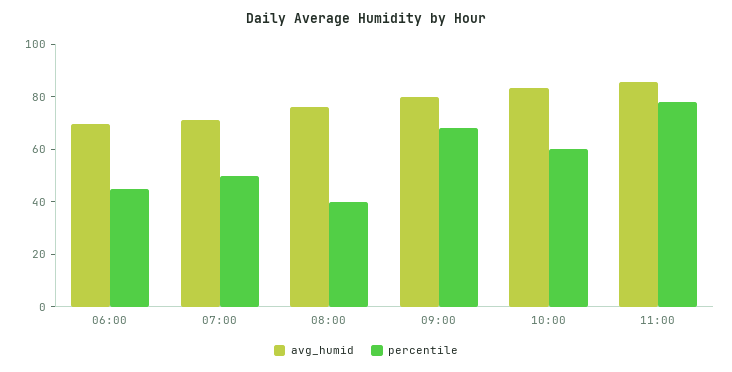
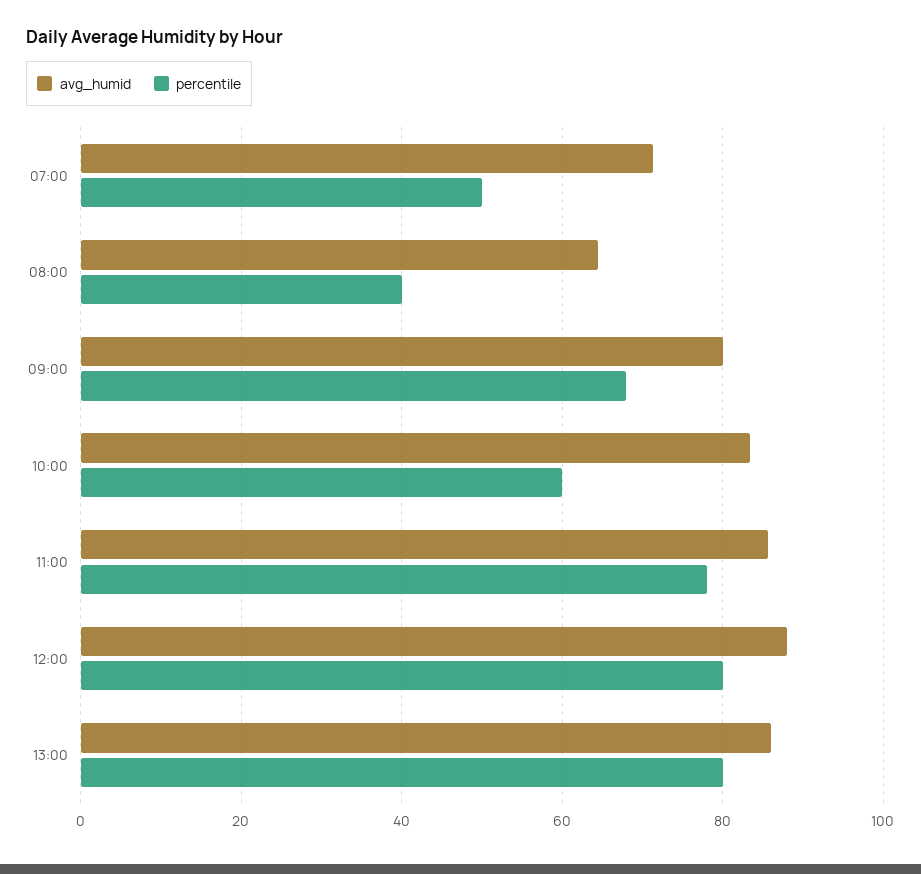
avg_humid, 06:00: 70 -> none
percentile, 06:00: 45 -> none
avg_humid, 08:00: 75 -> 64
avg_humid, 12:00: none -> 88
percentile, 12:00: none -> 80
avg_humid, 13:00: none -> 86
percentile, 13:00: none -> 80

